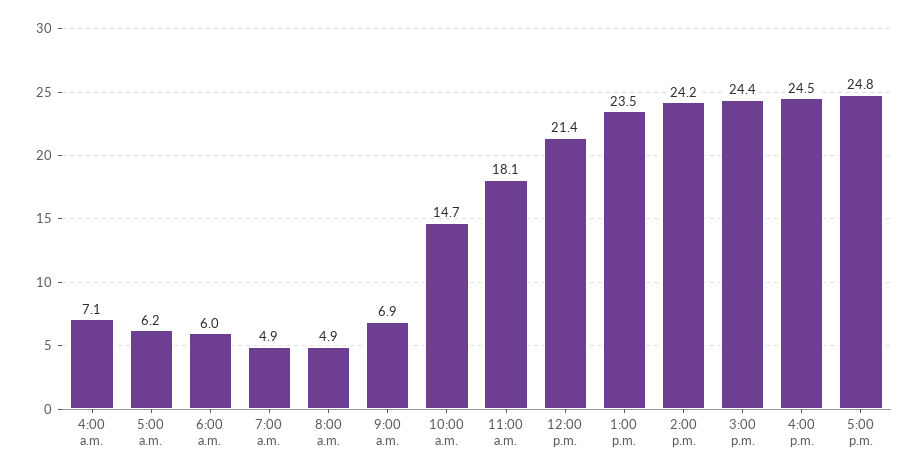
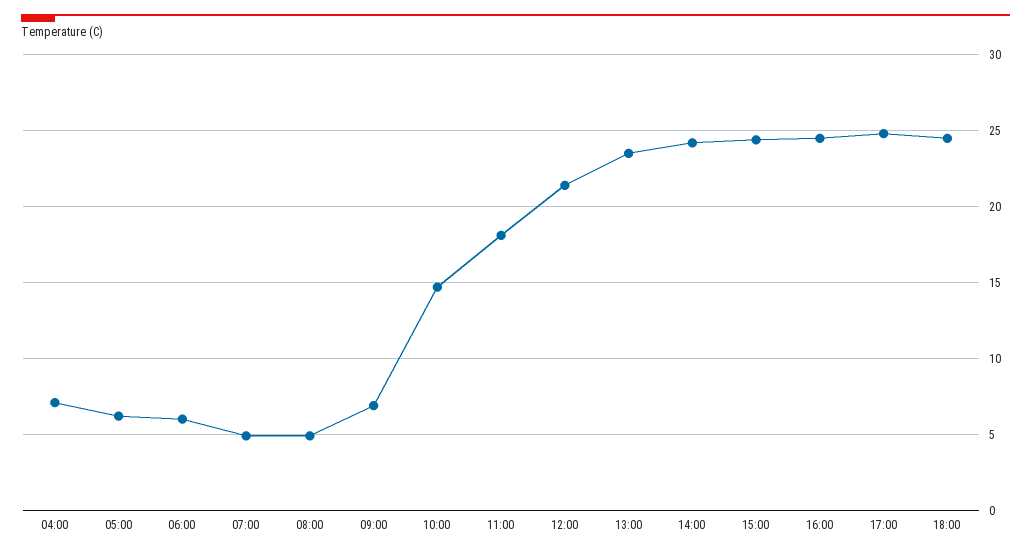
18:00: none -> 24.5

